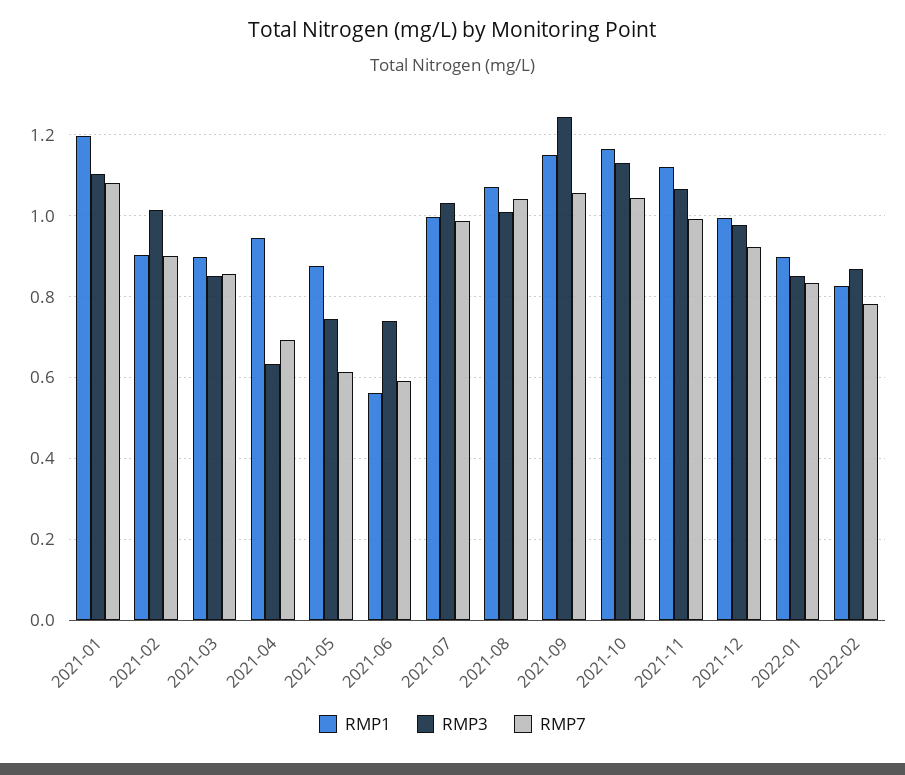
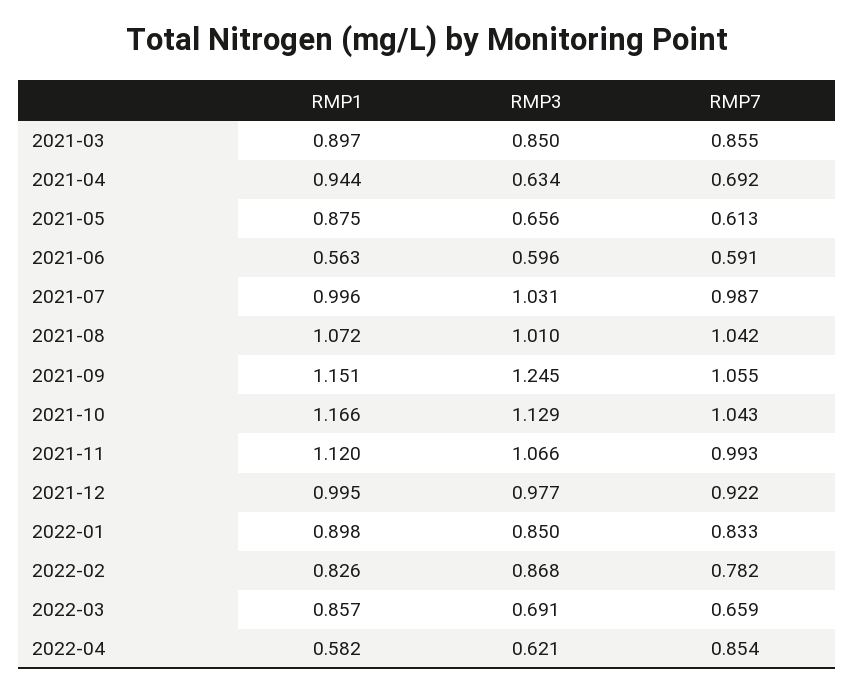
RMP1, 2021-01: 1.2 -> none
RMP3, 2021-01: 1.1 -> none
RMP7, 2021-01: 1.08 -> none
RMP1, 2021-02: 0.9 -> none
RMP3, 2021-02: 1.02 -> none
RMP7, 2021-02: 0.9 -> none
RMP3, 2021-05: 0.74 -> 0.656
RMP3, 2021-06: 0.74 -> 0.596
RMP1, 2022-03: none -> 0.857
RMP3, 2022-03: none -> 0.691
RMP7, 2022-03: none -> 0.659
RMP1, 2022-04: none -> 0.582
RMP3, 2022-04: none -> 0.621
RMP7, 2022-04: none -> 0.854

